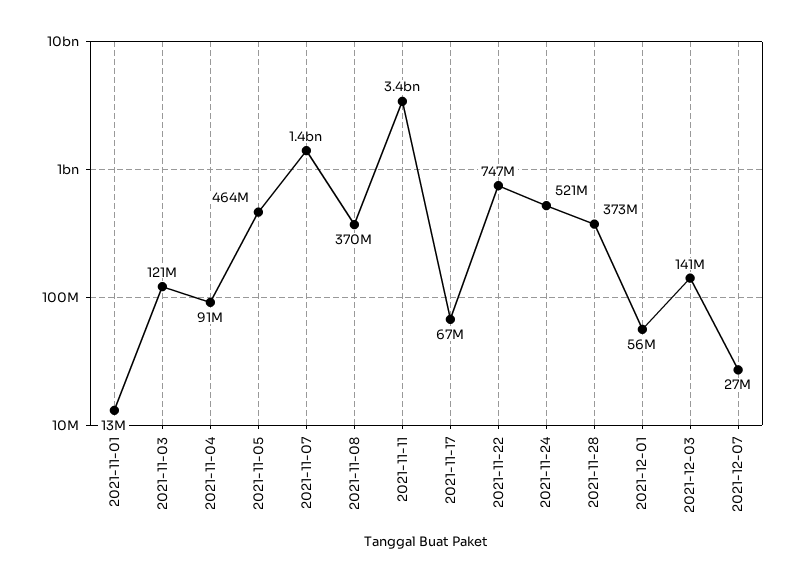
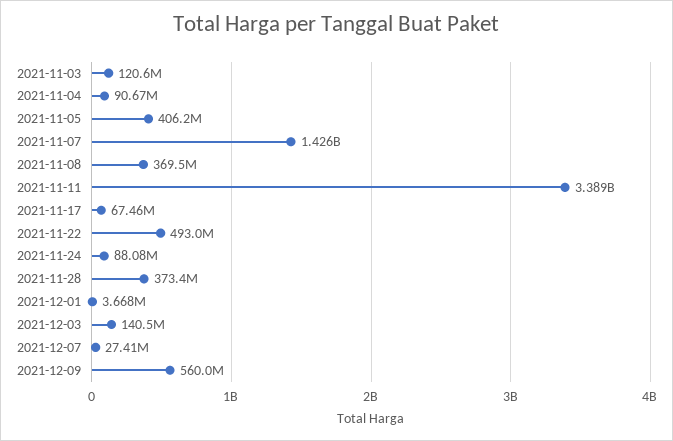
2021-11-01: 13000000 -> none
2021-11-05: 464000000 -> 406200000
2021-11-22: 747000000 -> 493000000
2021-11-24: 521000000 -> 88080000
2021-12-01: 56000000 -> 3668000
2021-12-09: none -> 560000000

